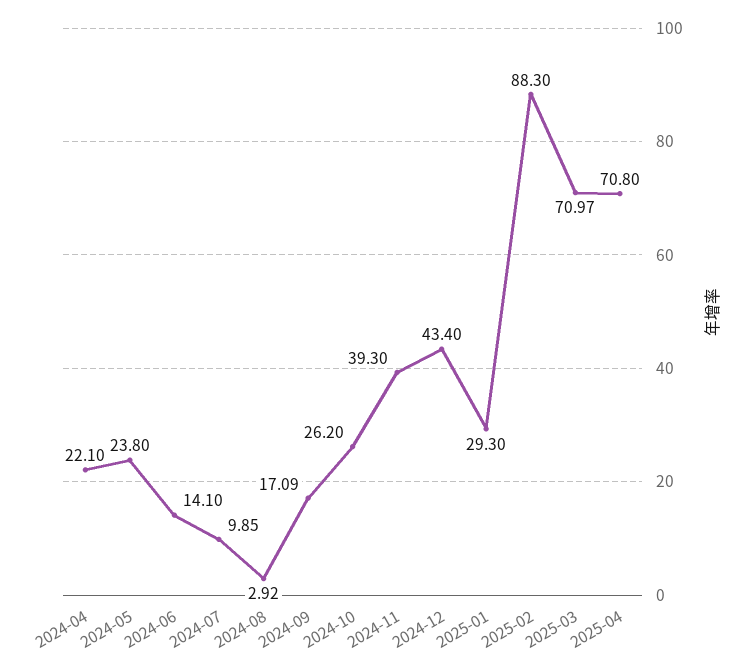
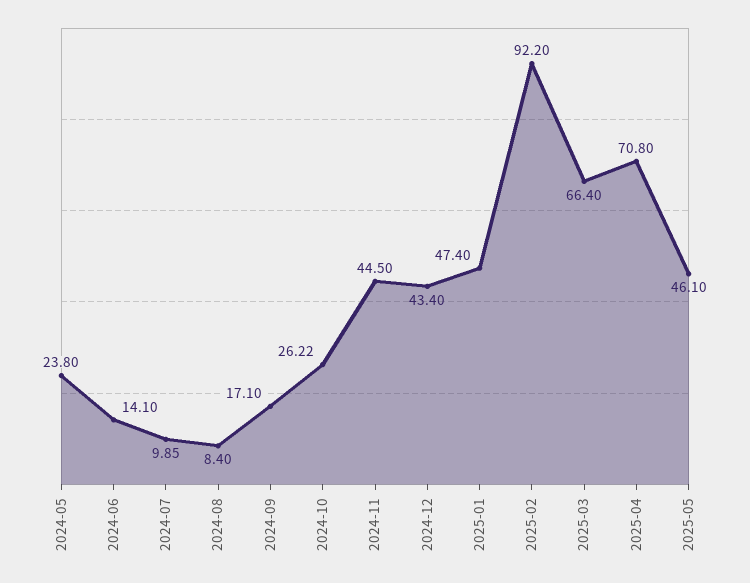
2024-04: 22.1 -> none
2024-08: 2.92 -> 8.4
2024-09: 17.09 -> 17.1
2024-10: 26.2 -> 26.22
2024-11: 39.3 -> 44.5
2025-01: 29.3 -> 47.4
2025-02: 88.3 -> 92.2
2025-03: 70.97 -> 66.4
2025-05: none -> 46.1

